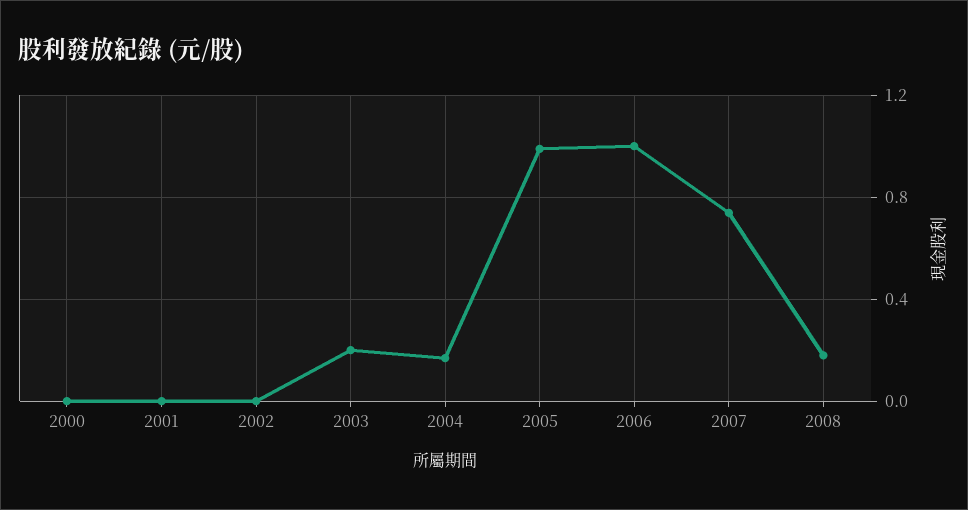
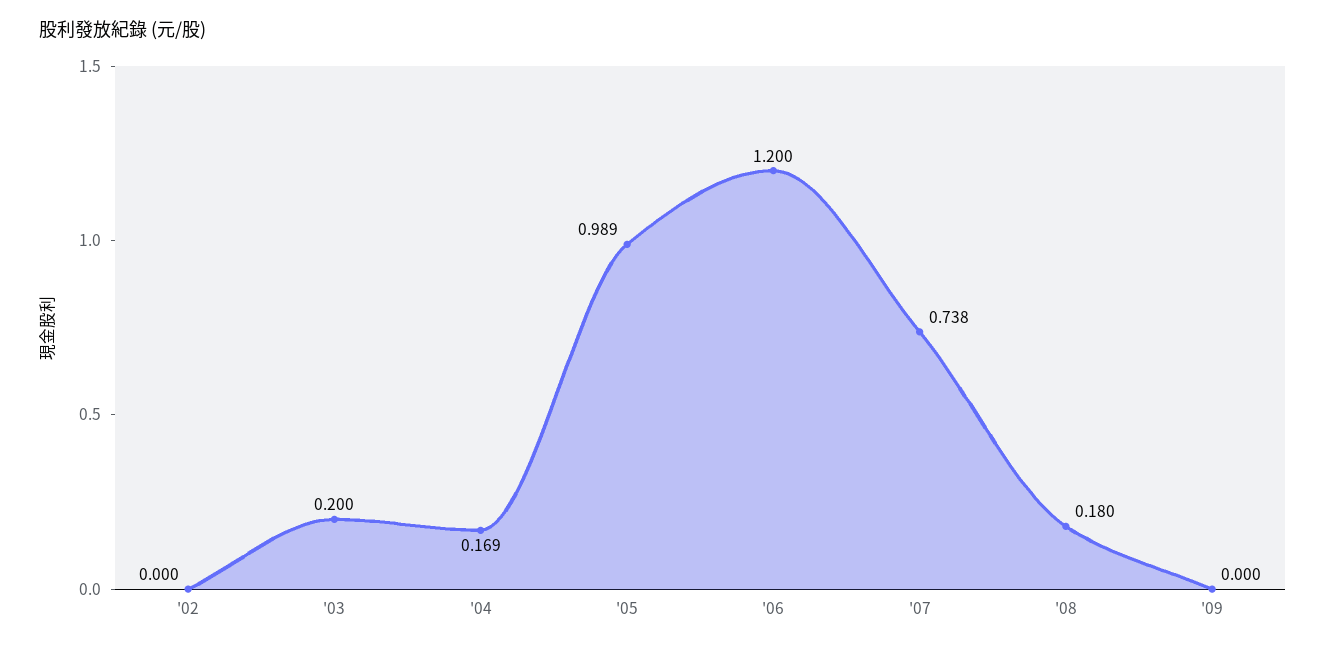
2000: 0 -> none
2001: 0 -> none
2006: 1 -> 1.2
'09: none -> 0

